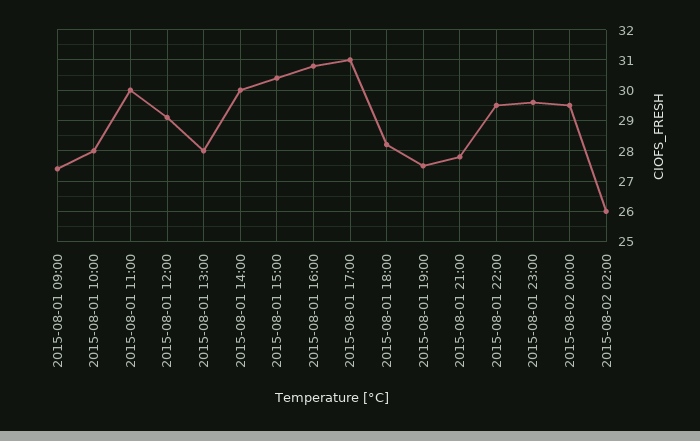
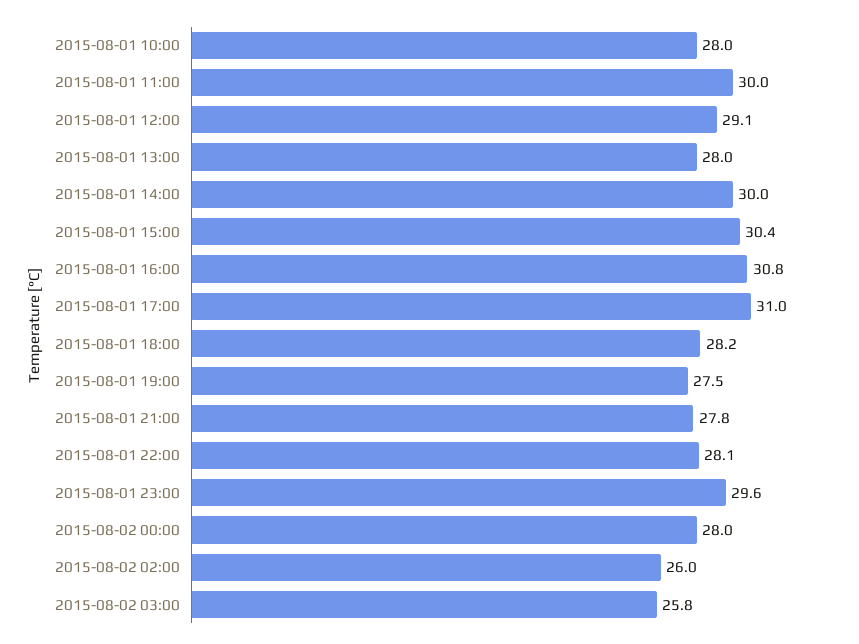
2015-08-01 09:00: 27.5 -> none
2015-08-01 22:00: 29.5 -> 28.1
2015-08-02 00:00: 29.5 -> 28
2015-08-02 03:00: none -> 25.8

